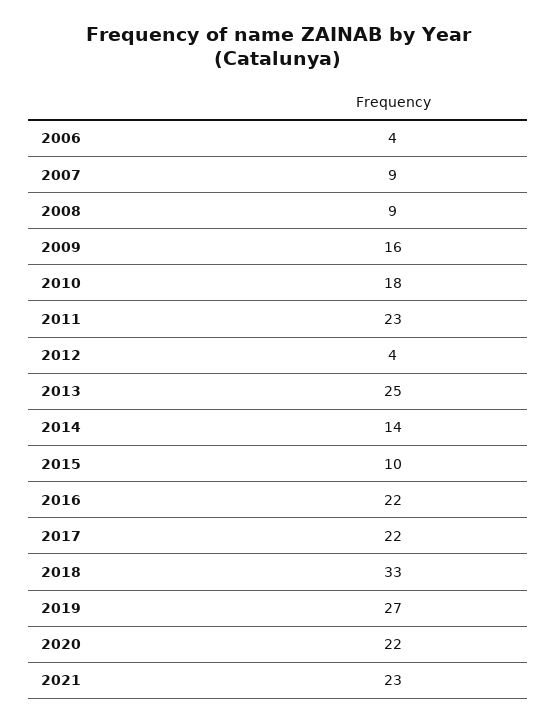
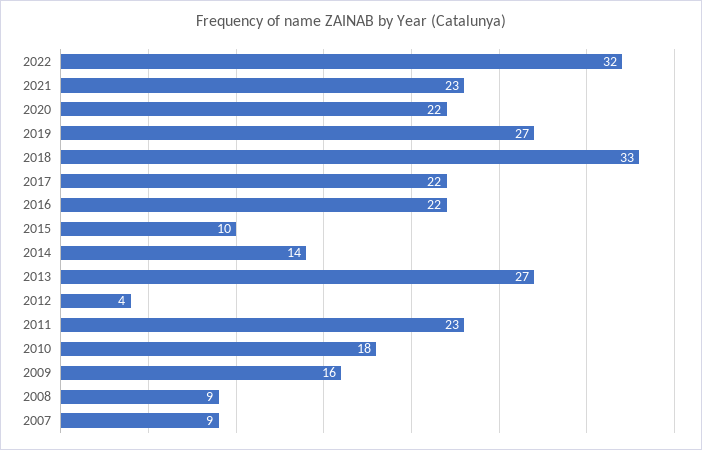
2006: 4 -> none
2013: 25 -> 27
2022: none -> 32

